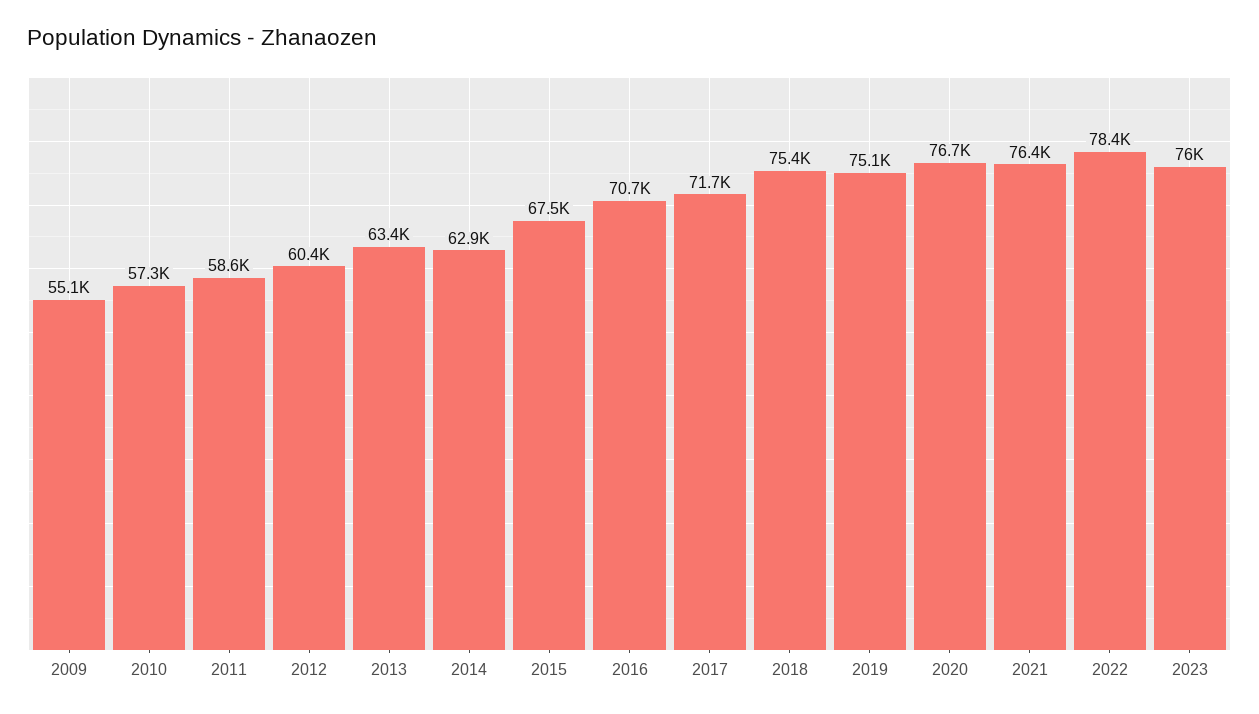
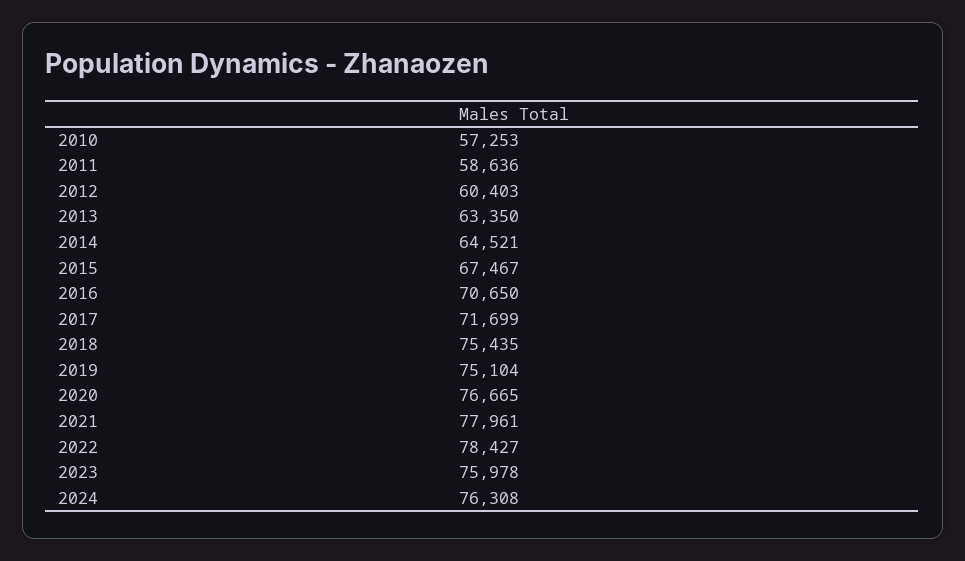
2009: 55100 -> none
2014: 62900 -> 64521
2021: 76400 -> 77961
2024: none -> 76308

